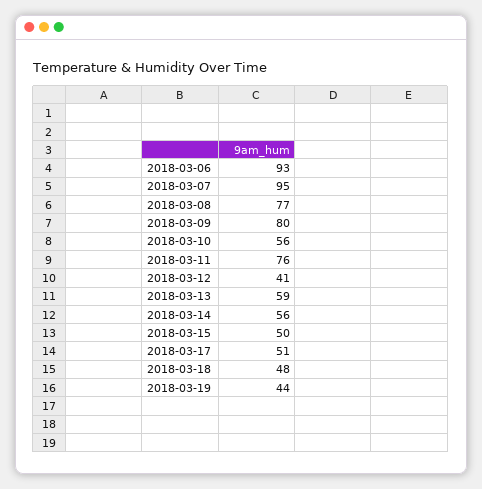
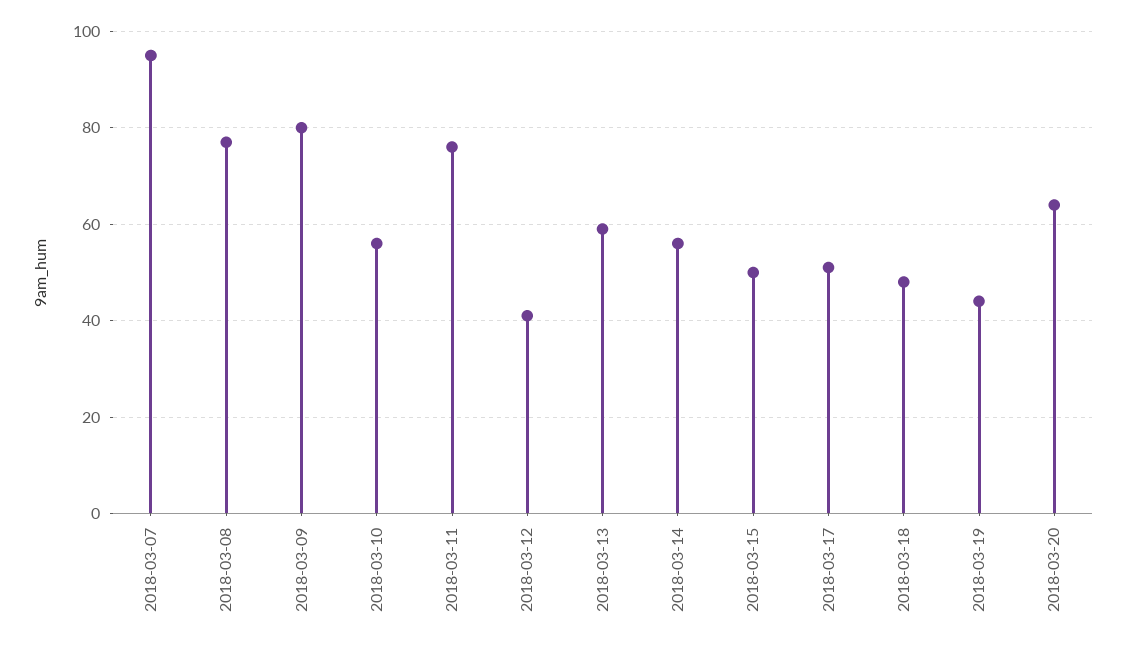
2018-03-06: 93 -> none
2018-03-20: none -> 65

